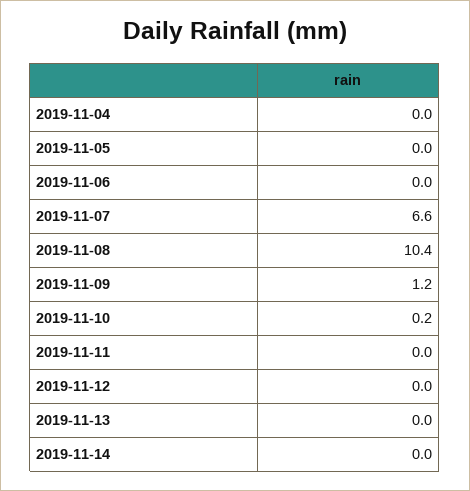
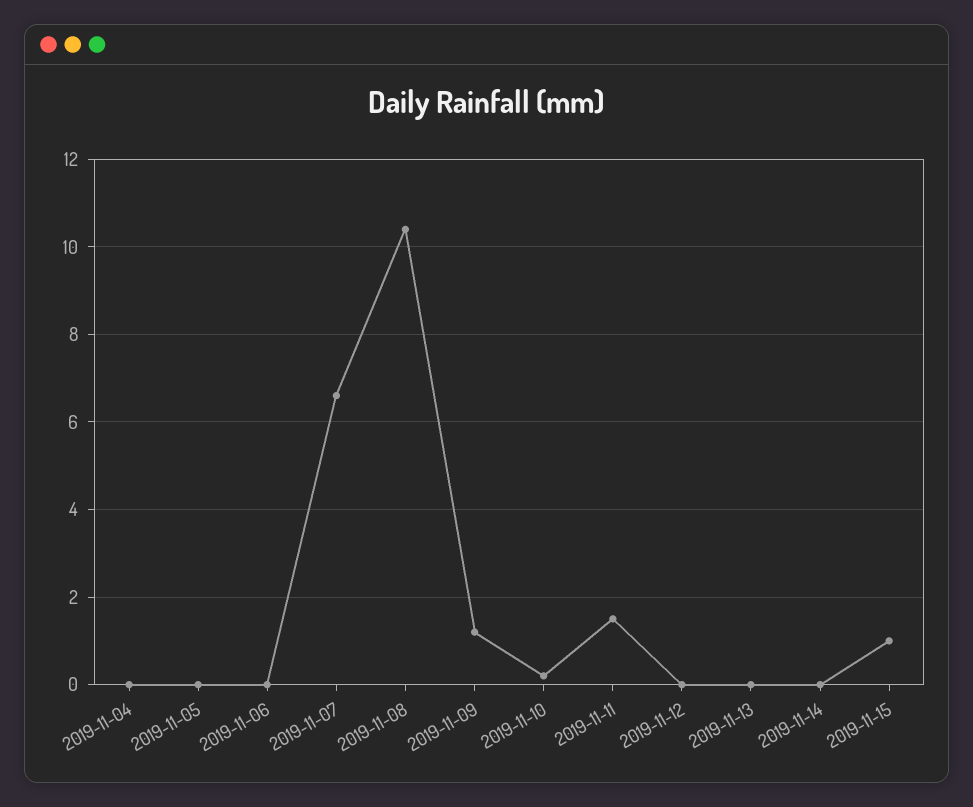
2019-11-11: 0 -> 1.5
2019-11-15: none -> 1

